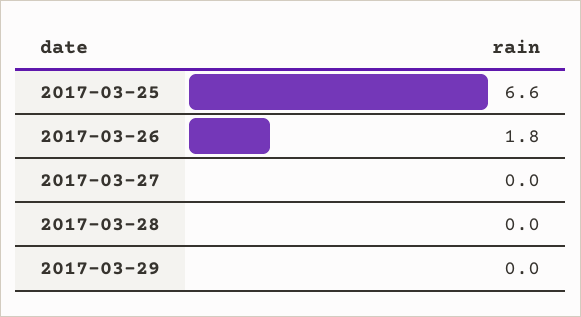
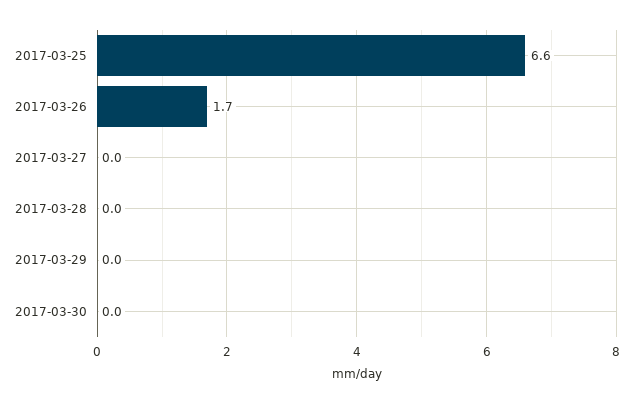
2017-03-26: 1.8 -> 1.7
2017-03-30: none -> 0

